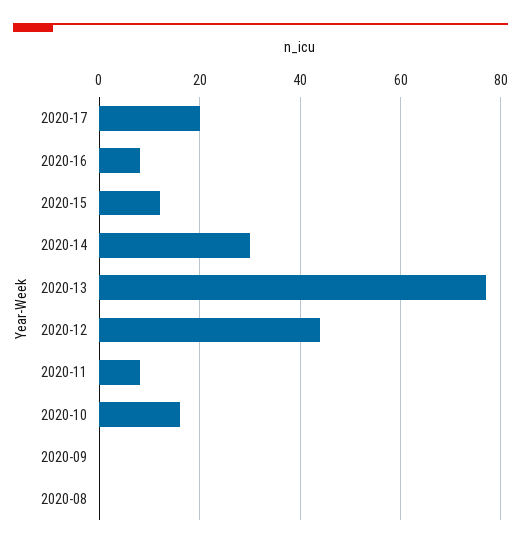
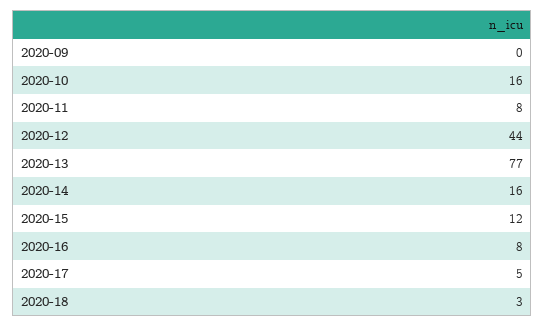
2020-17: 20 -> 5
2020-14: 30 -> 16
2020-08: 0 -> none
2020-18: none -> 3

